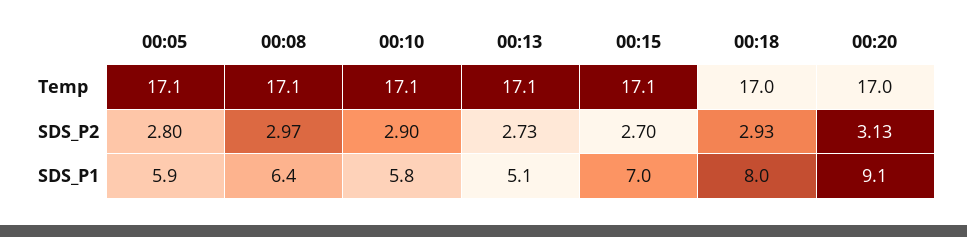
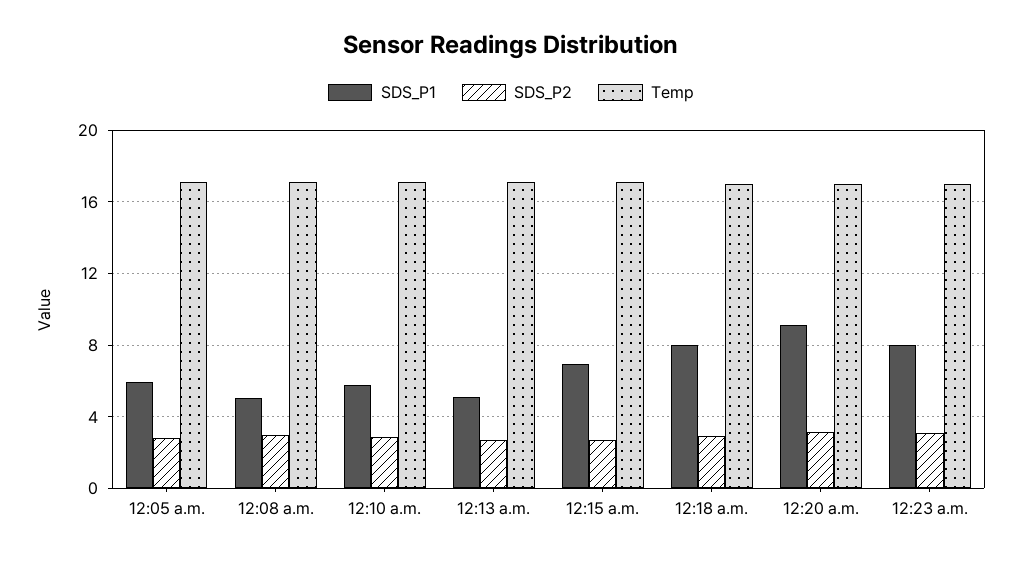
SDS_P1, 00:08: 6.4 -> 5
SDS_P1, 12:23 a.m.: none -> 8
SDS_P2, 12:23 a.m.: none -> 3
Temp, 12:23 a.m.: none -> 17

